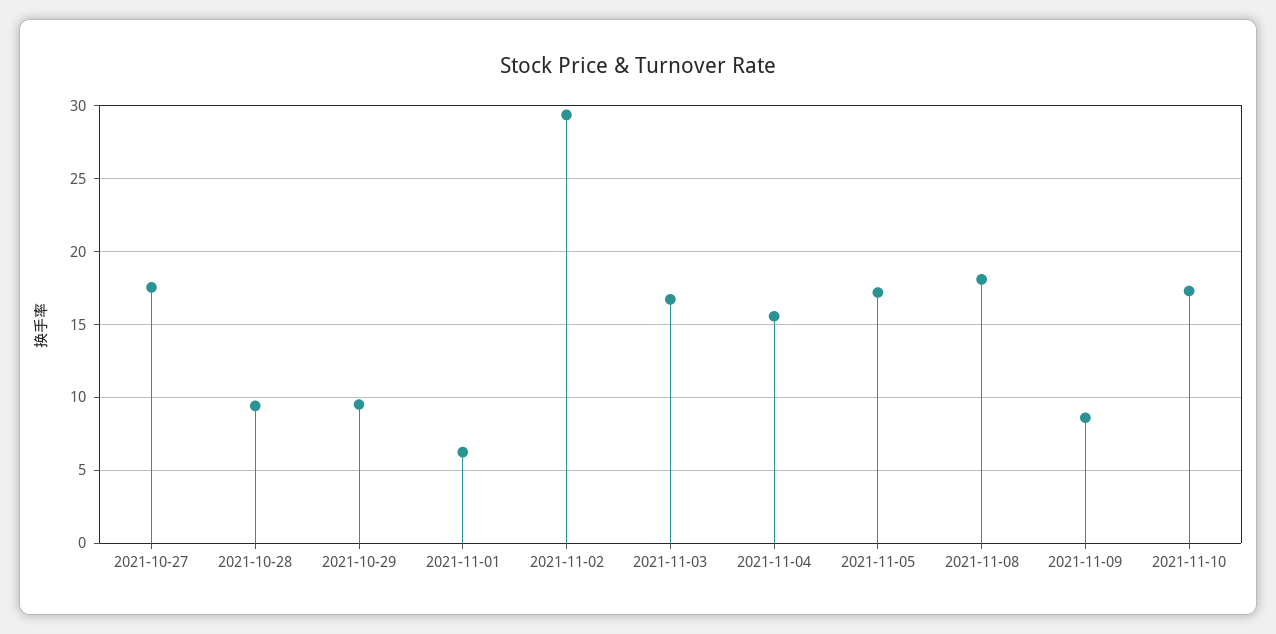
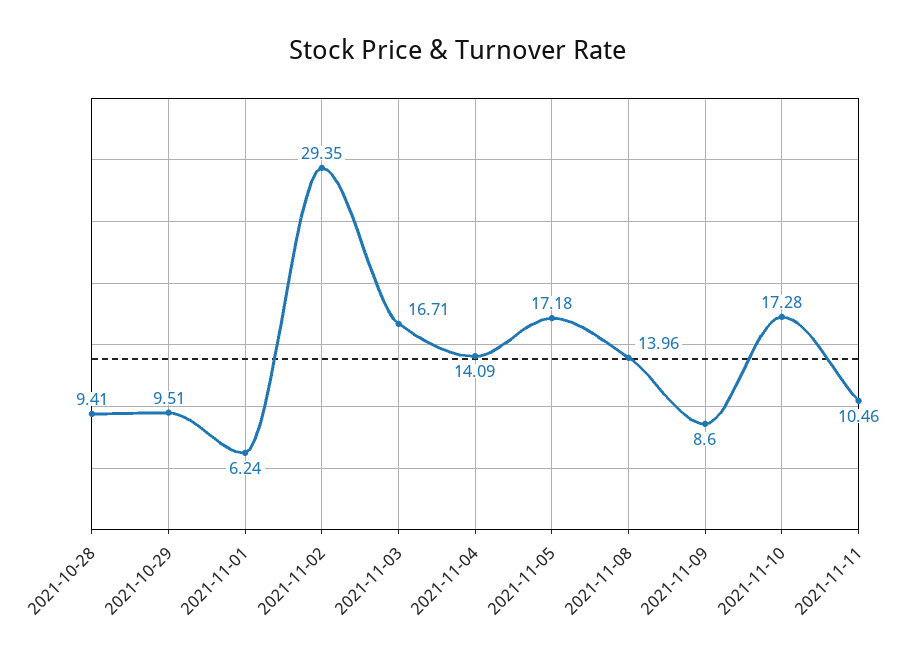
2021-10-27: 17.5 -> none
2021-11-04: 15.5 -> 14.09
2021-11-08: 18 -> 13.96
2021-11-11: none -> 10.46

